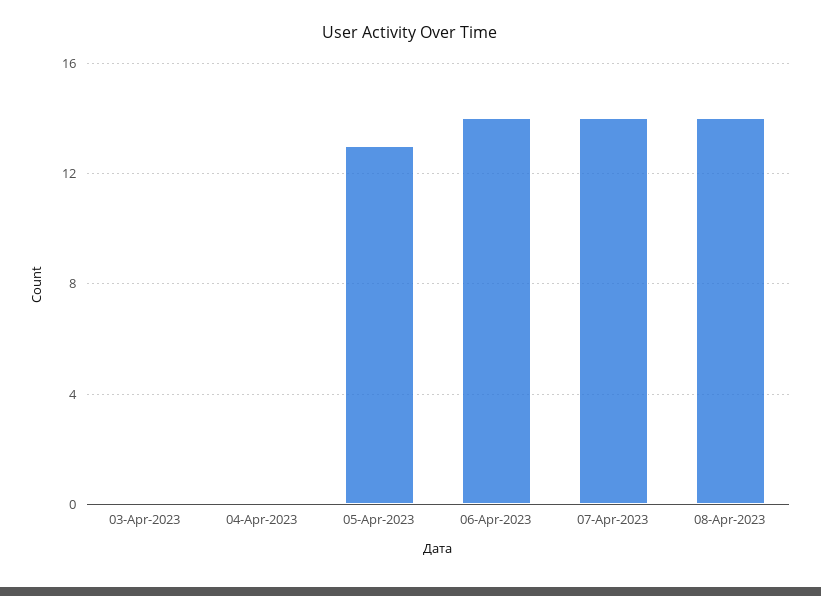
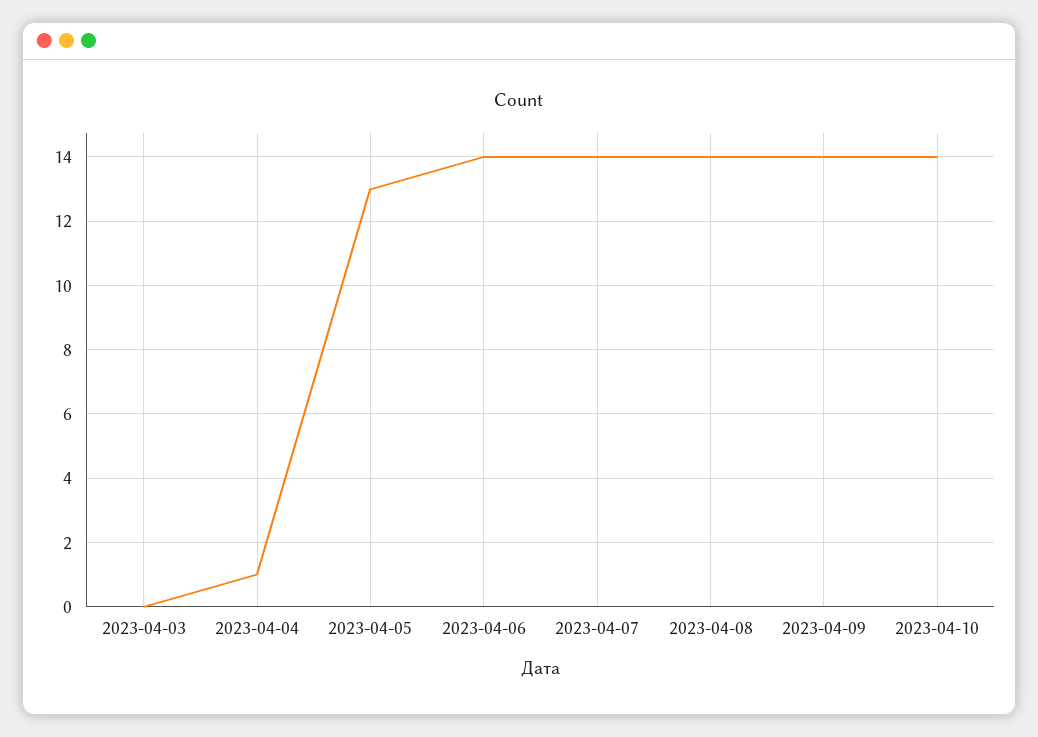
04-Apr-2023: 0 -> 1
2023-04-09: none -> 14
2023-04-10: none -> 14

